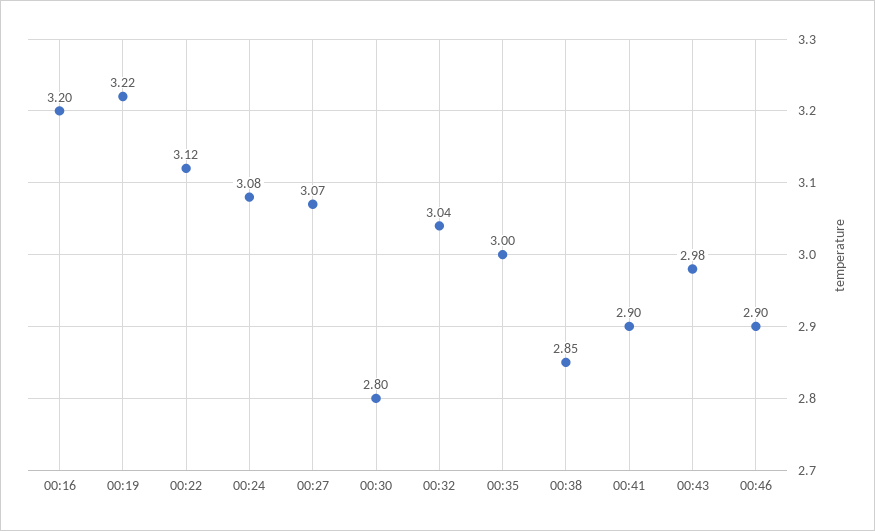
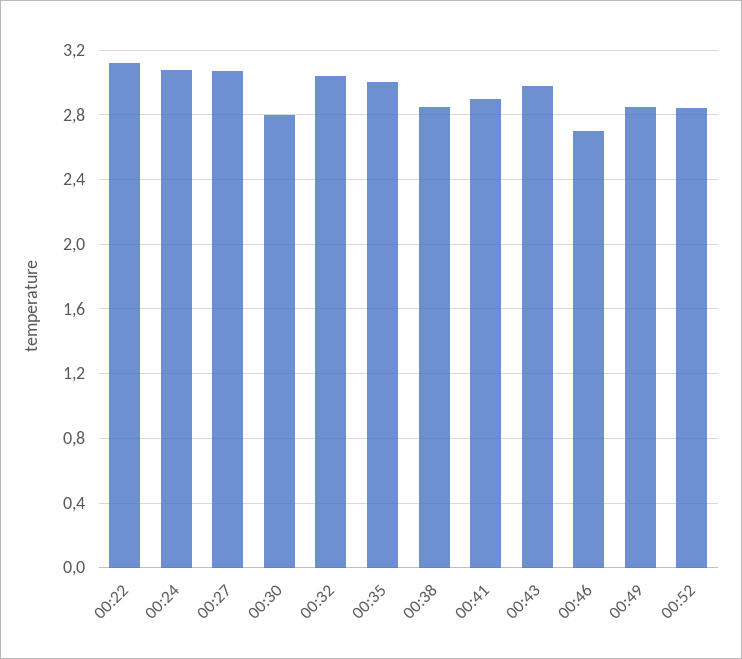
00:16: 3.2 -> none
00:19: 3.22 -> none
00:46: 2.9 -> 2.7
00:49: none -> 2.85
00:52: none -> 2.85

